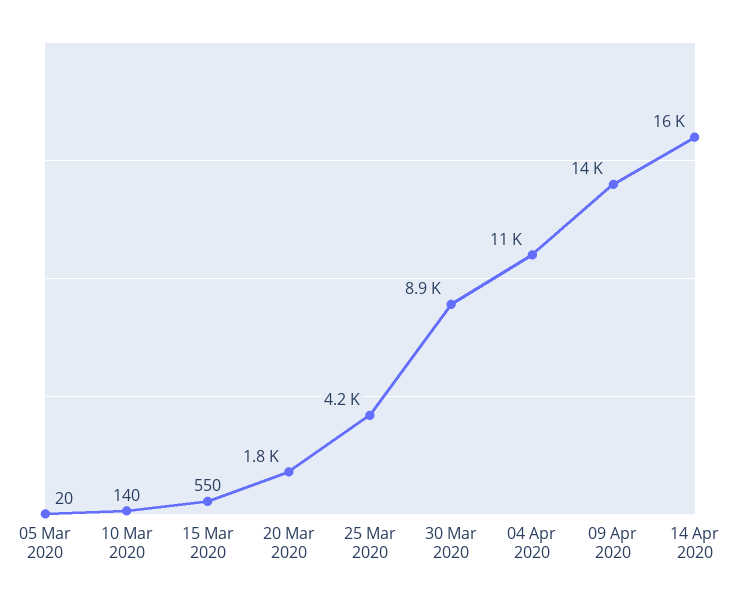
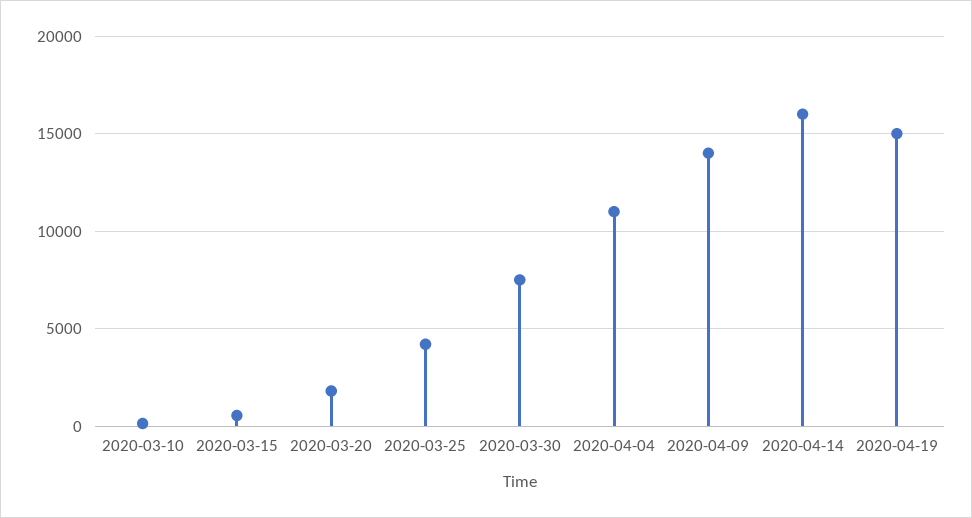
05 Mar 2020: 20 -> none
30 Mar 2020: 8900 -> 7500
2020-04-19: none -> 15000

